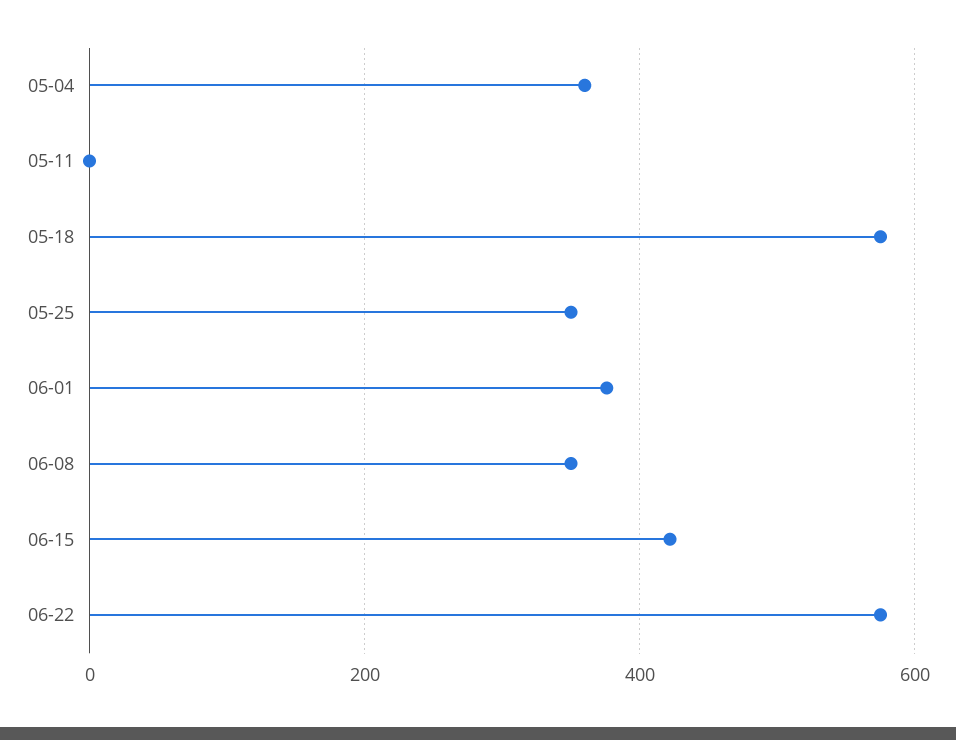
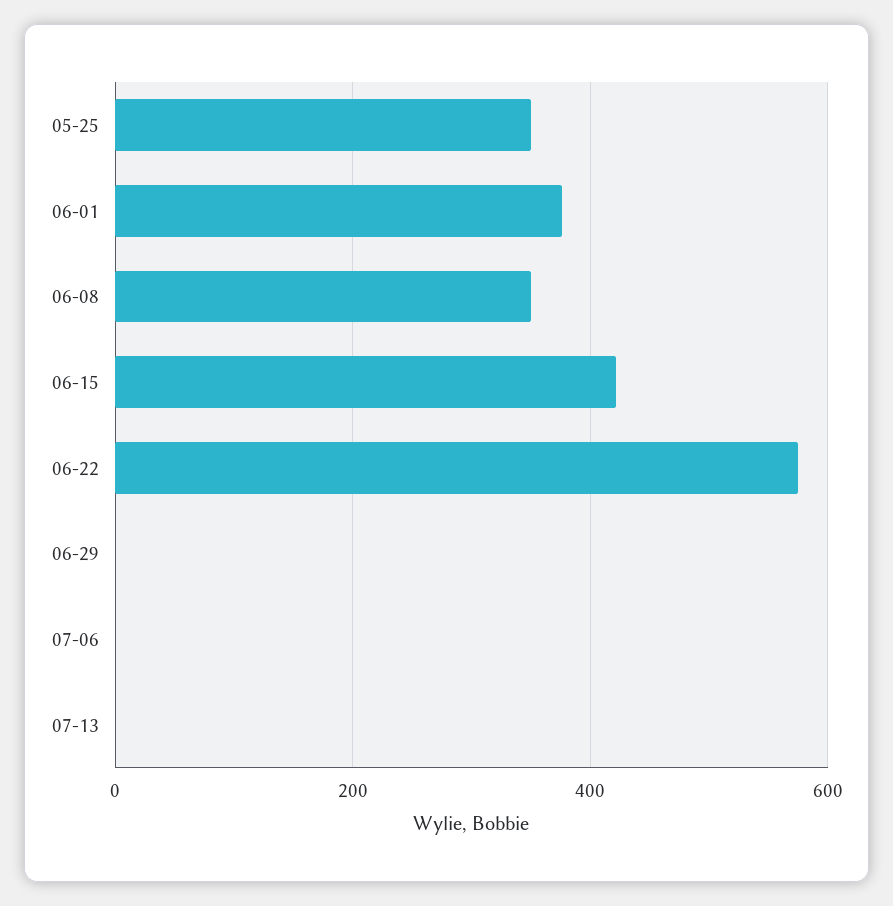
05-04: 360 -> none
05-11: 0 -> none
05-18: 580 -> none
06-29: none -> 0
07-06: none -> 0
07-13: none -> 0

